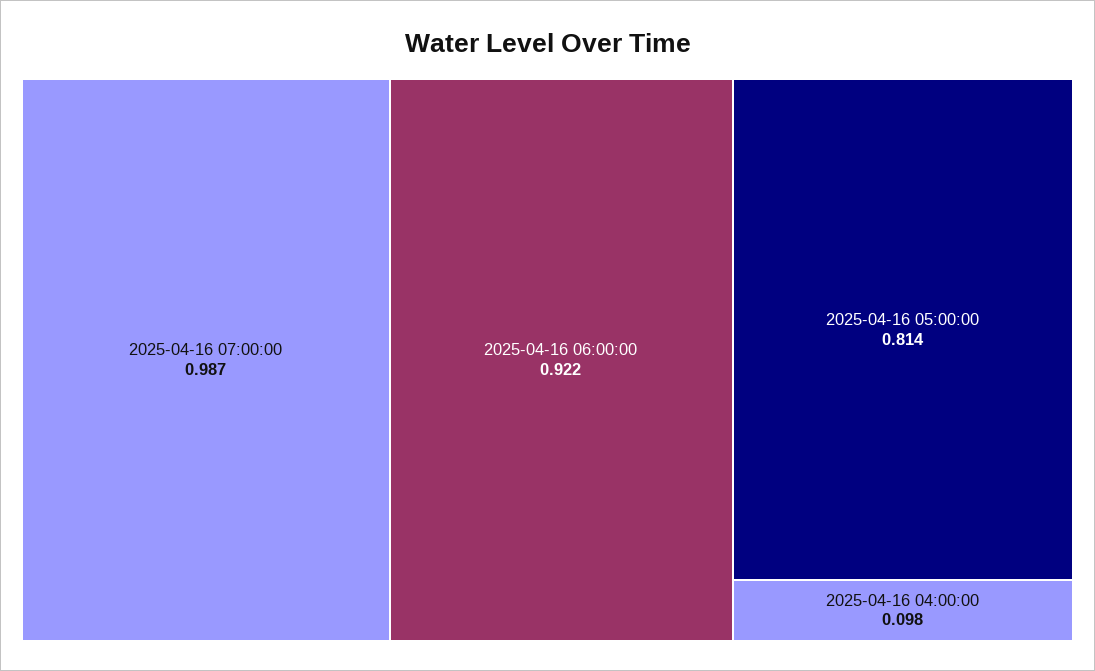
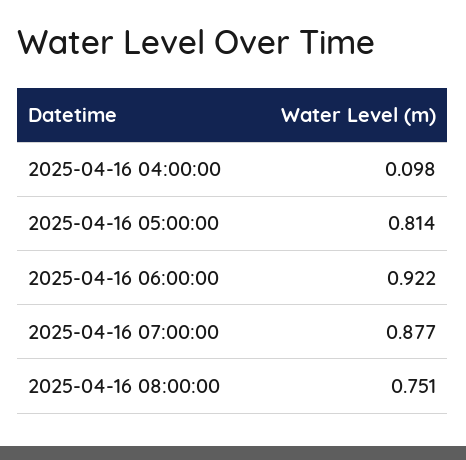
2025-04-16 07:00:00: 0.987 -> 0.877
2025-04-16 08:00:00: none -> 0.751

